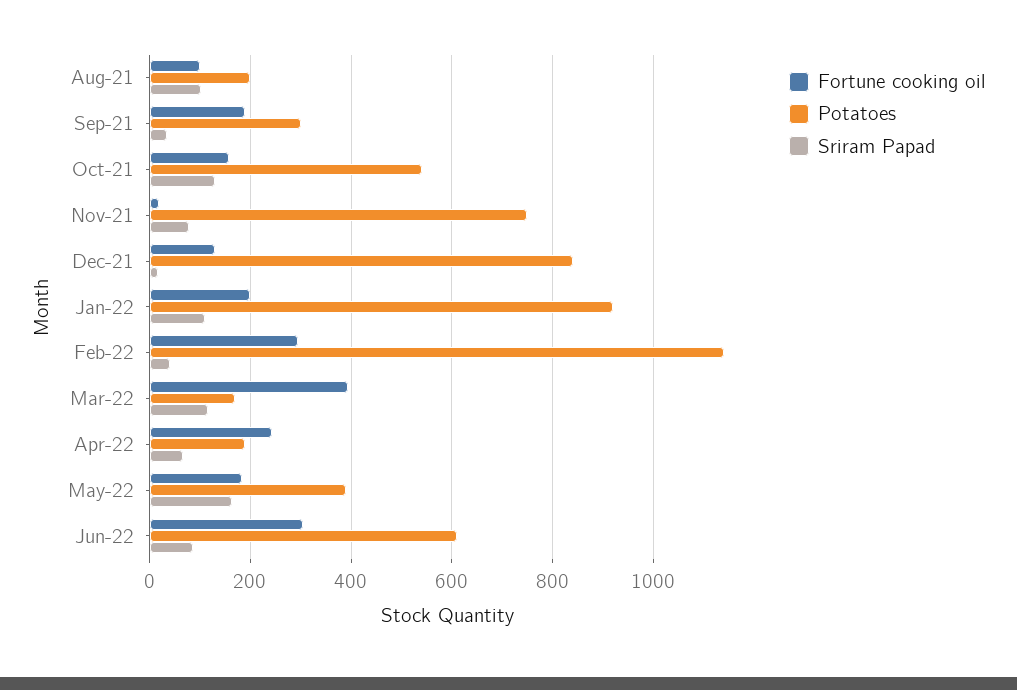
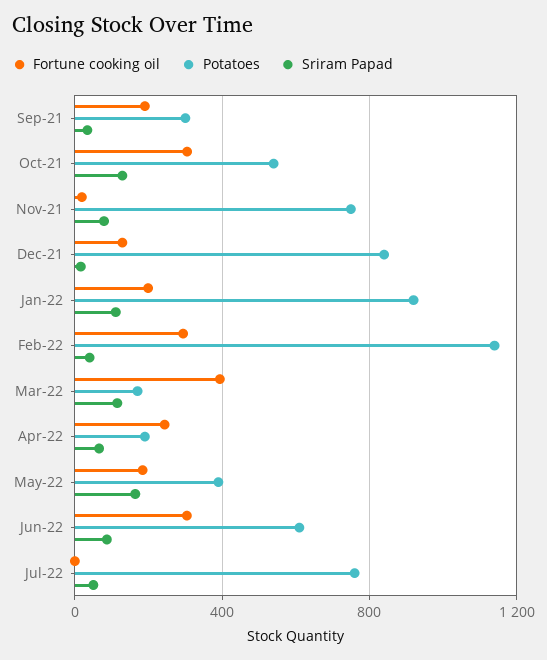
Fortune cooking oil, Aug-21: 100 -> none
Potatoes, Aug-21: 200 -> none
Sriram Papad, Aug-21: 100 -> none
Fortune cooking oil, Oct-21: 160 -> 300
Fortune cooking oil, Jul-22: none -> 0
Potatoes, Jul-22: none -> 750
Sriram Papad, Jul-22: none -> 50

